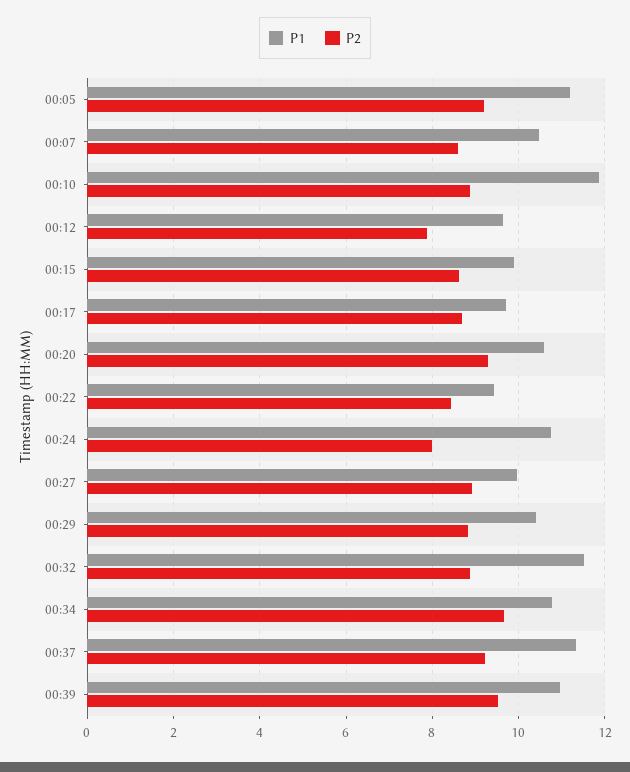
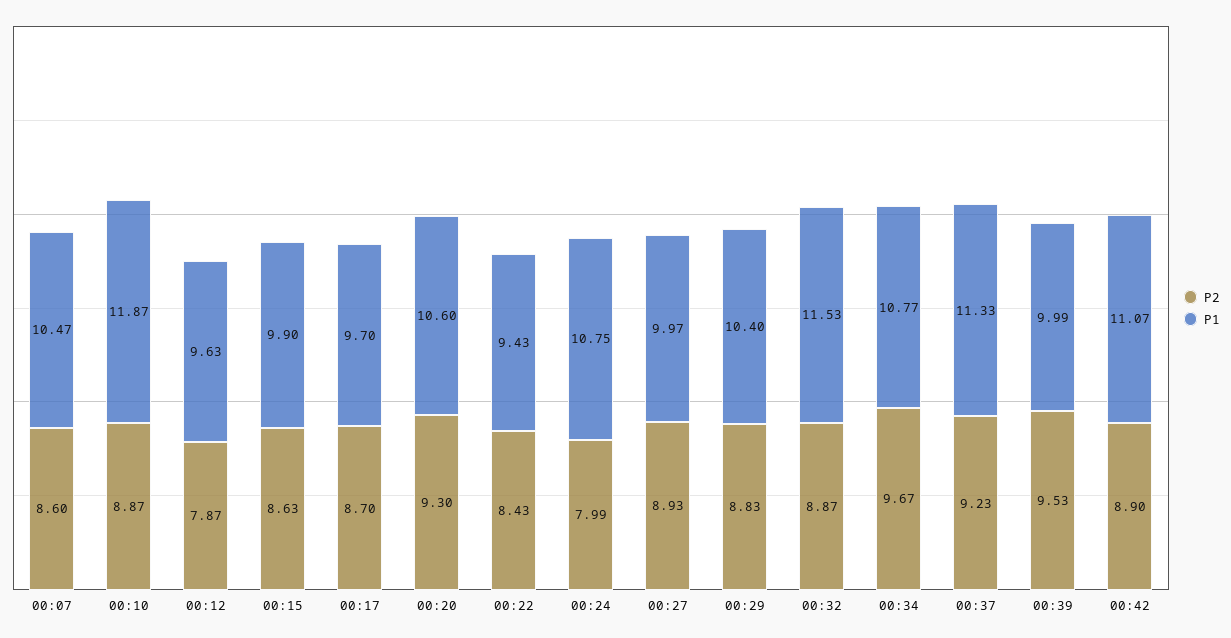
P1, 00:05: 11.2 -> none
P2, 00:05: 9.2 -> none
P1, 00:39: 11 -> 9.99
P2, 00:42: none -> 8.9
P1, 00:42: none -> 11.07

